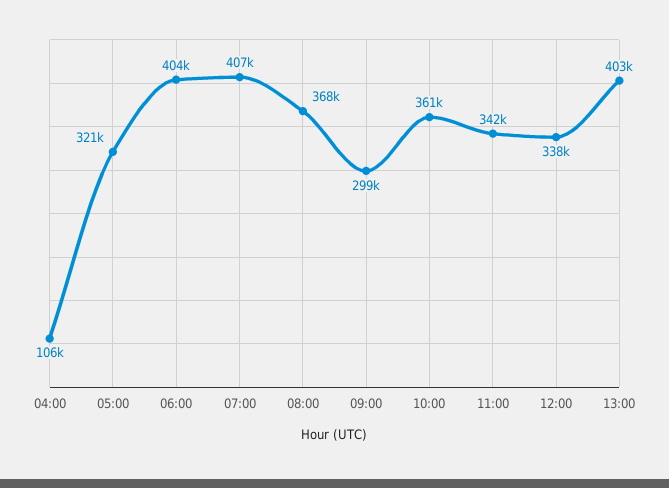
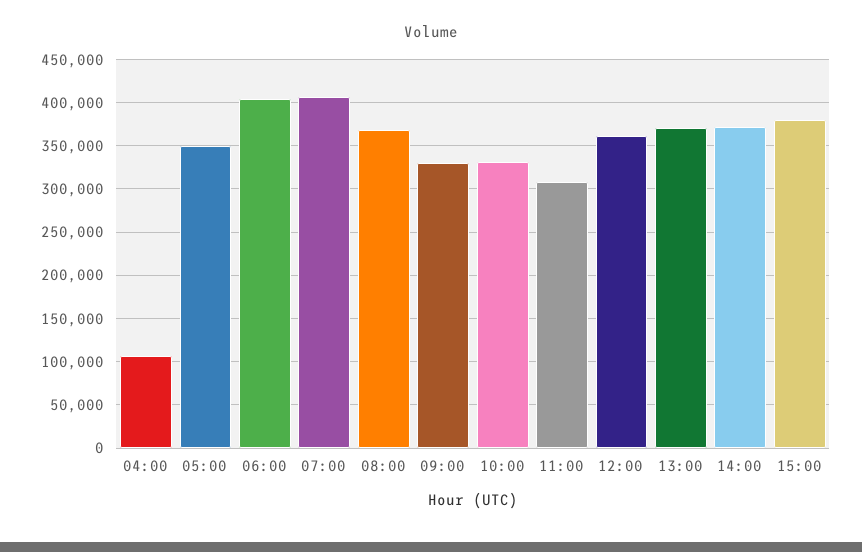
05:00: 321000 -> 350000
09:00: 299000 -> 330000
10:00: 361000 -> 330000
11:00: 342000 -> 310000
12:00: 338000 -> 360000
13:00: 403000 -> 370000
14:00: none -> 370000
15:00: none -> 380000

